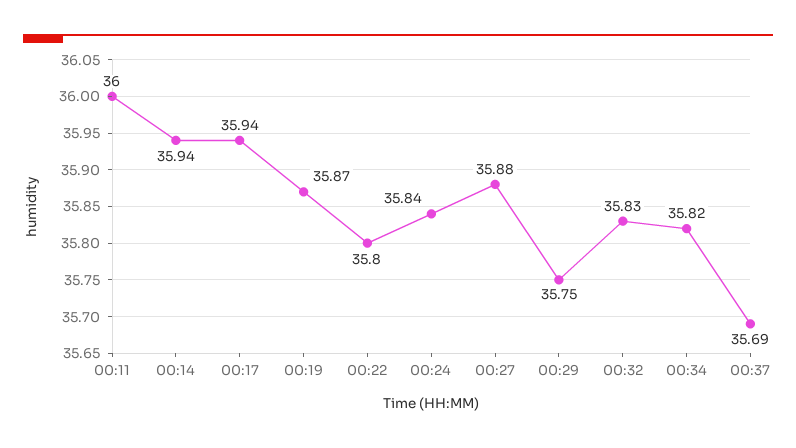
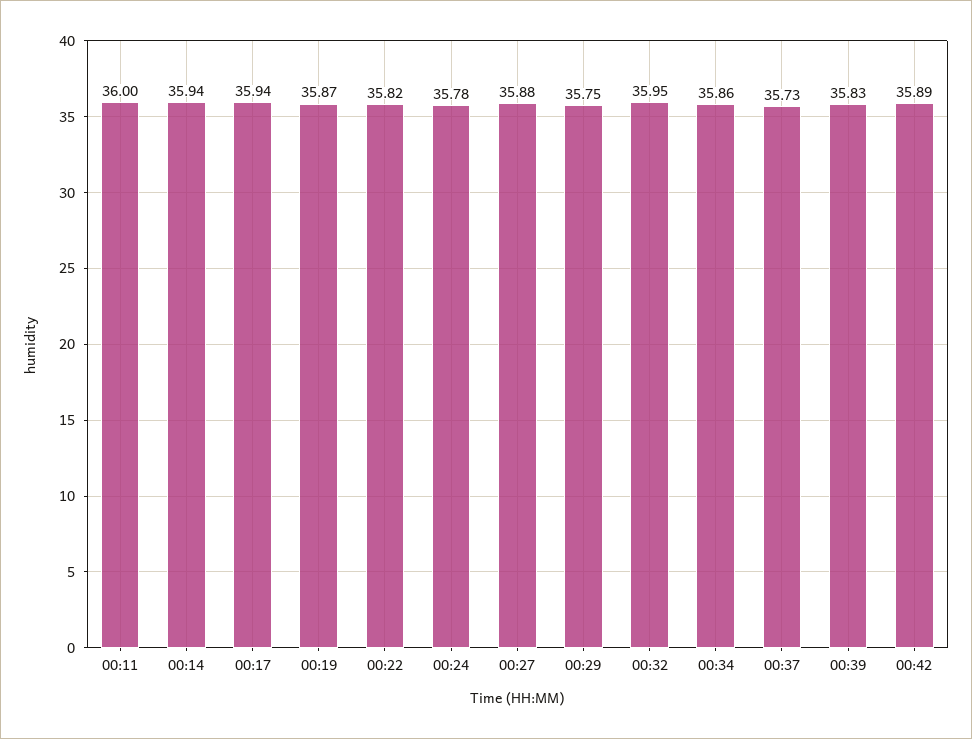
00:22: 35.8 -> 35.82
00:24: 35.84 -> 35.78
00:32: 35.83 -> 35.95
00:34: 35.82 -> 35.86
00:37: 35.69 -> 35.73
00:39: none -> 35.83
00:42: none -> 35.89

